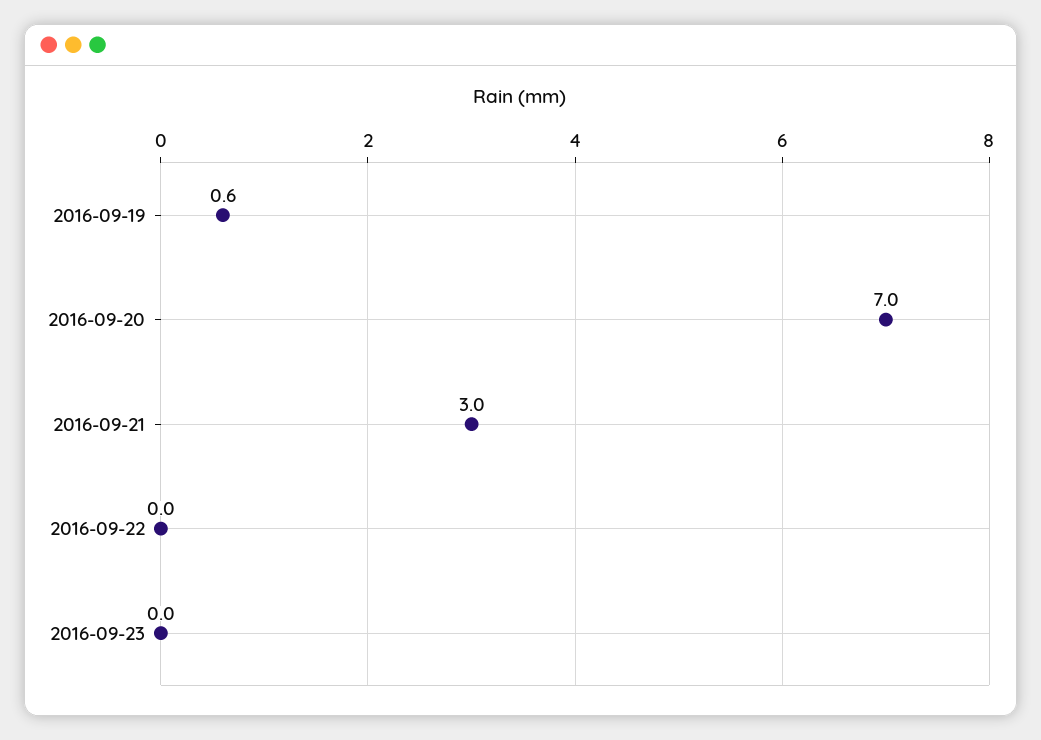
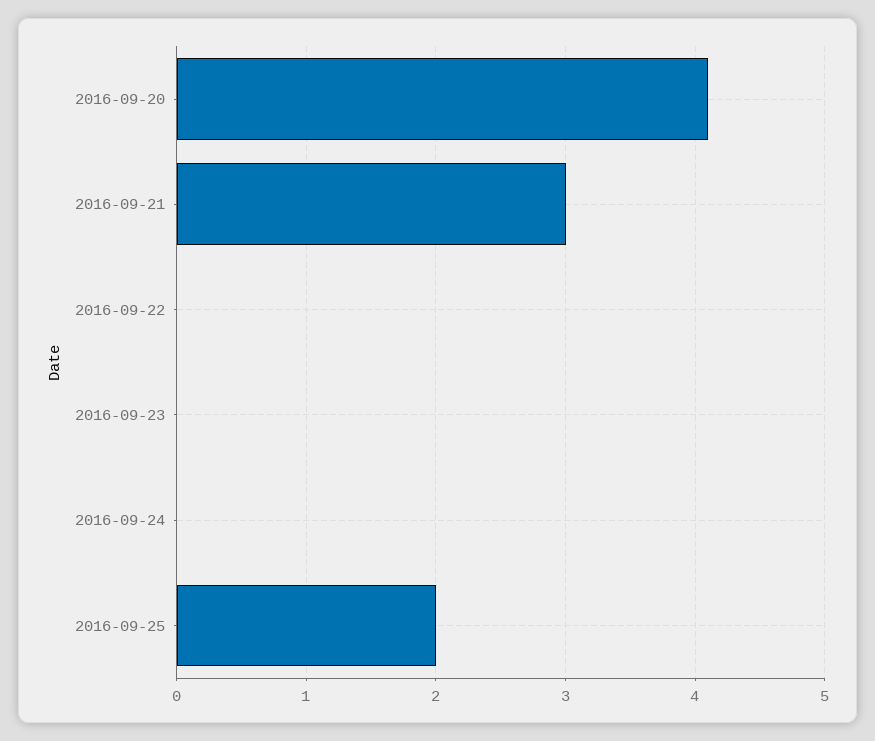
2016-09-19: 0.6 -> none
2016-09-20: 7 -> 4.1
2016-09-24: none -> 0
2016-09-25: none -> 2

